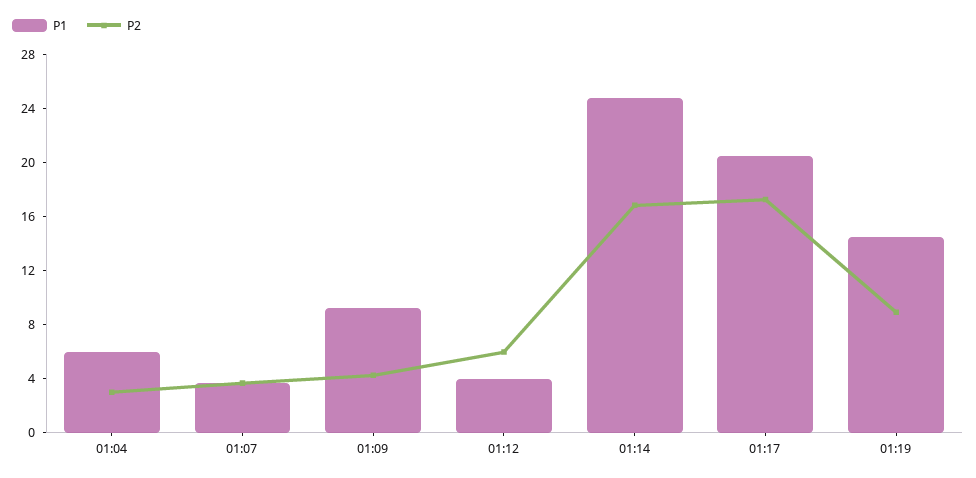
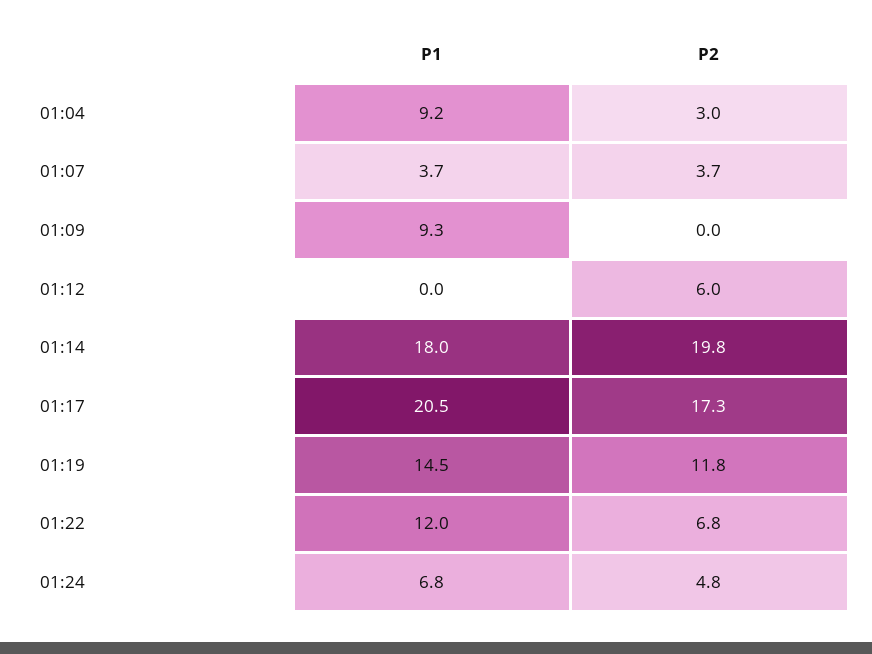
P1, 01:04: 6 -> 9.2
P2, 01:09: 4 -> 0
P1, 01:12: 4 -> 0
P1, 01:14: 25 -> 18
P2, 01:14: 17 -> 19.8
P2, 01:19: 9 -> 11.8
P1, 01:22: none -> 12
P2, 01:22: none -> 6.8
P1, 01:24: none -> 6.8
P2, 01:24: none -> 4.8

